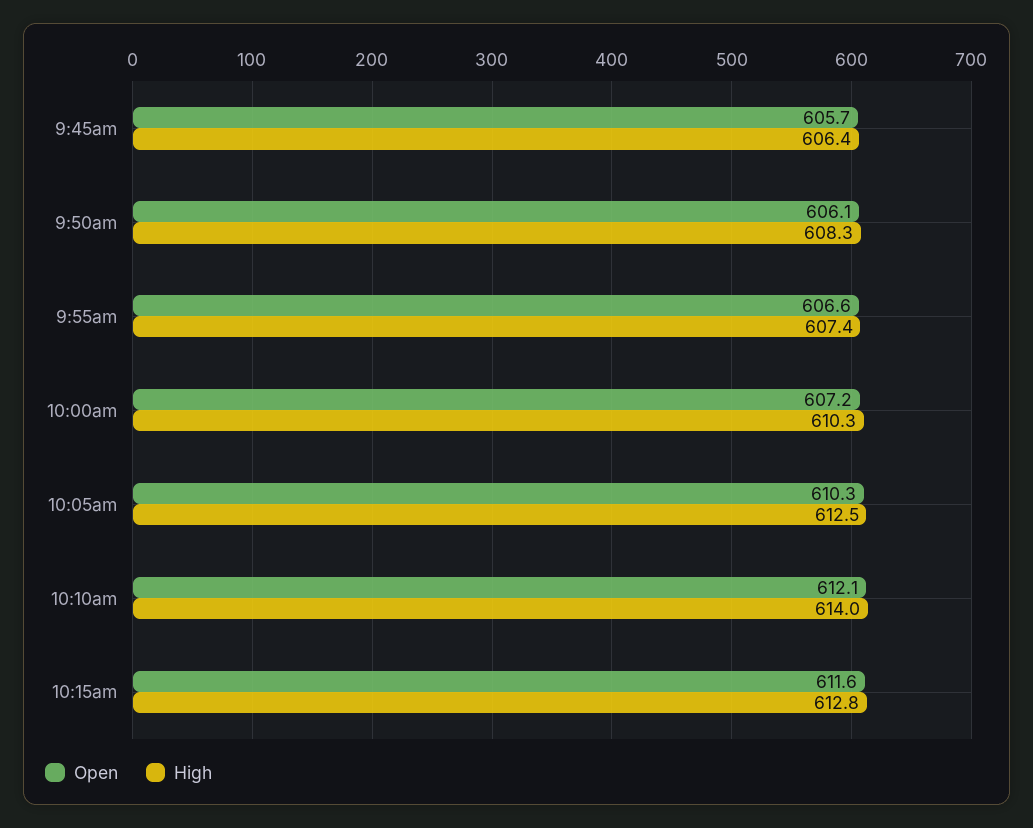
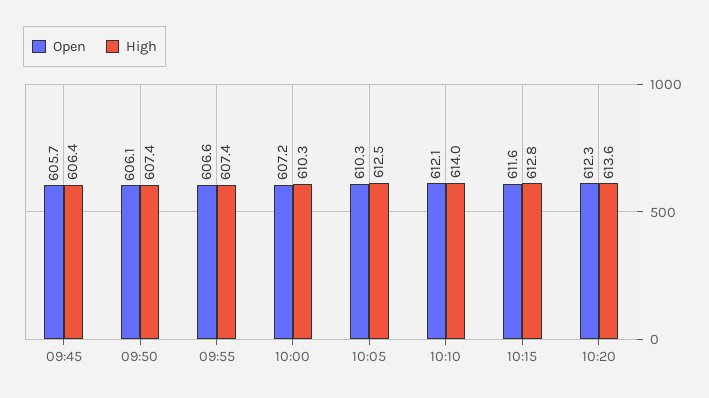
High, 9:50am: 608.3 -> 607.4
Open, 10:20: none -> 612.3
High, 10:20: none -> 613.6

